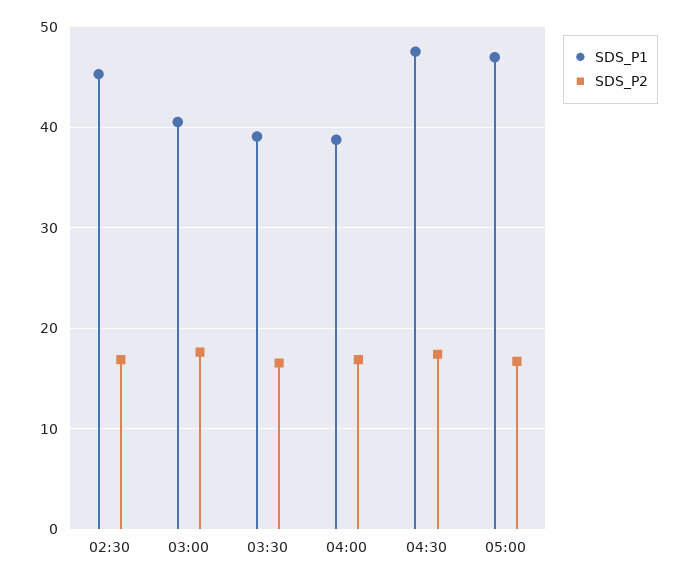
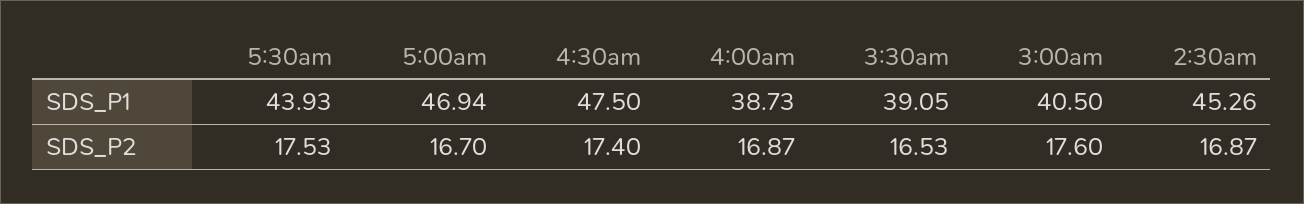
SDS_P1, 5:30am: none -> 43.93
SDS_P2, 5:30am: none -> 17.53

